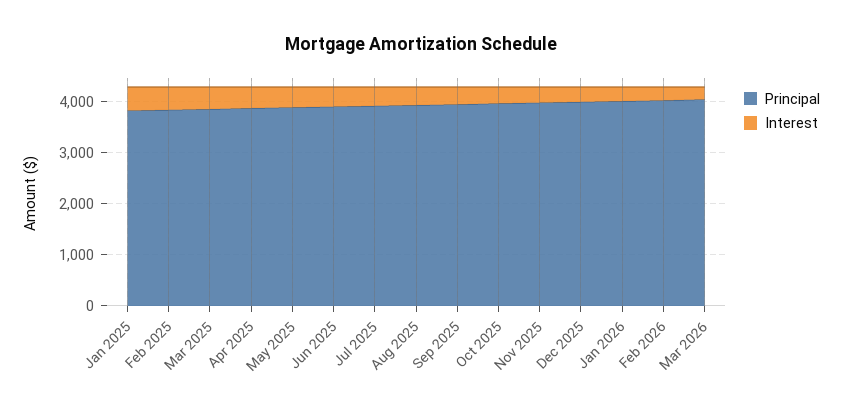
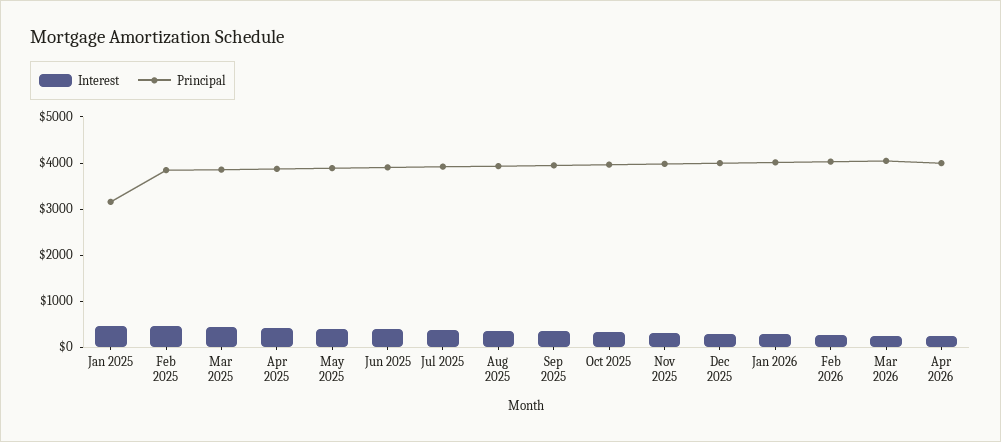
Principal, Jan 2025: 3800 -> 3200
Interest, Apr 2026: none -> 200
Principal, Apr 2026: none -> 4000

